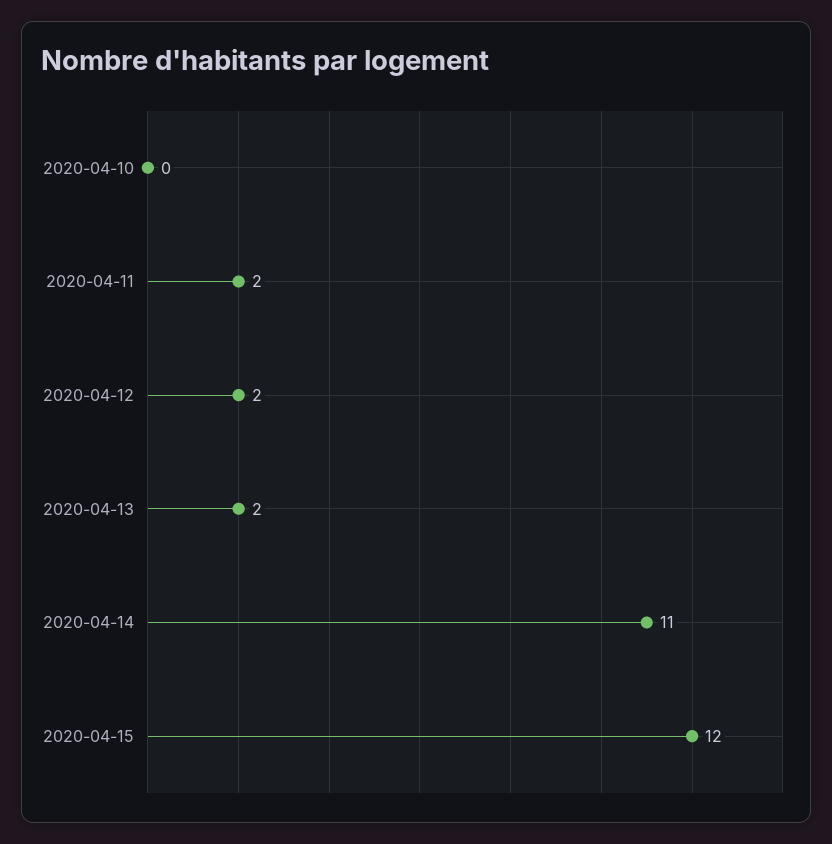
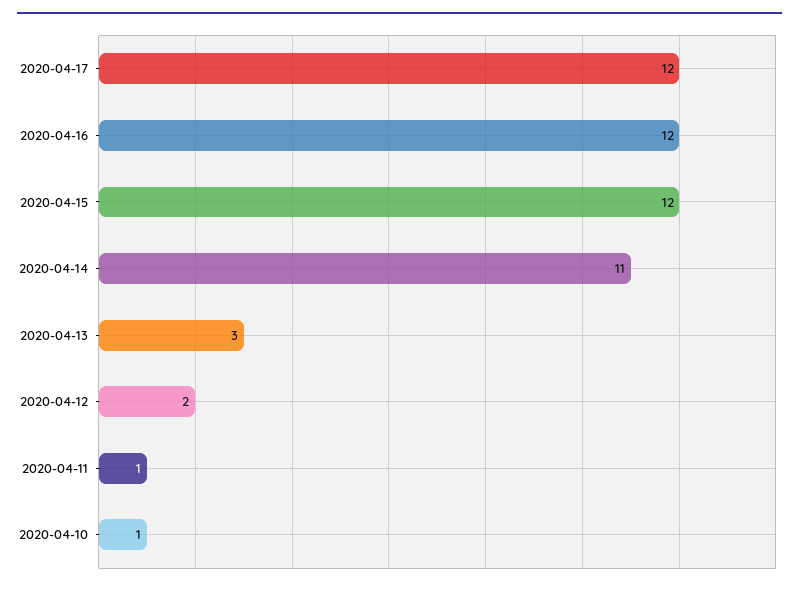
2020-04-10: 0 -> 1
2020-04-11: 2 -> 1
2020-04-13: 2 -> 3
2020-04-17: none -> 12
2020-04-16: none -> 12

